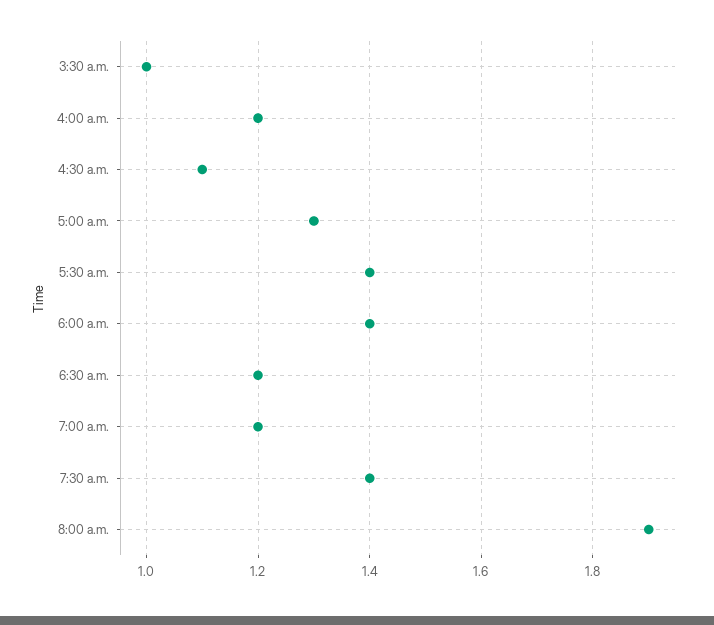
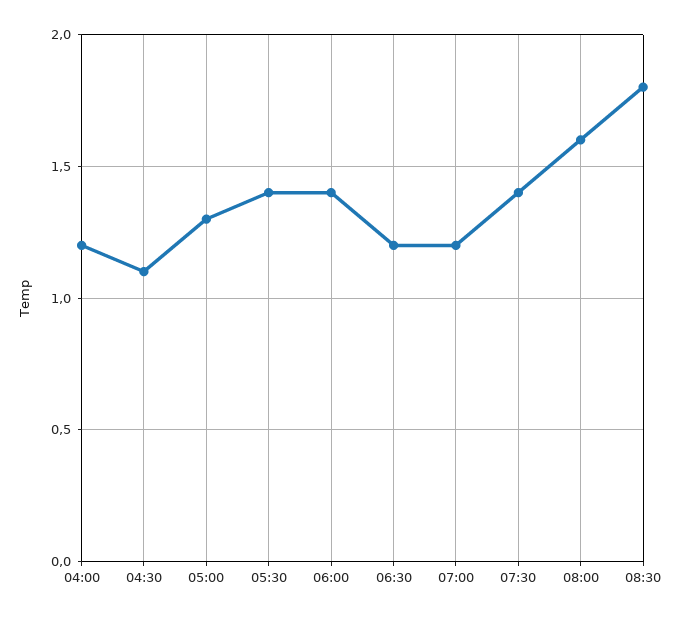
3:30 a.m.: 1 -> none
8:00 a.m.: 1.9 -> 1.6
08:30: none -> 1.8

